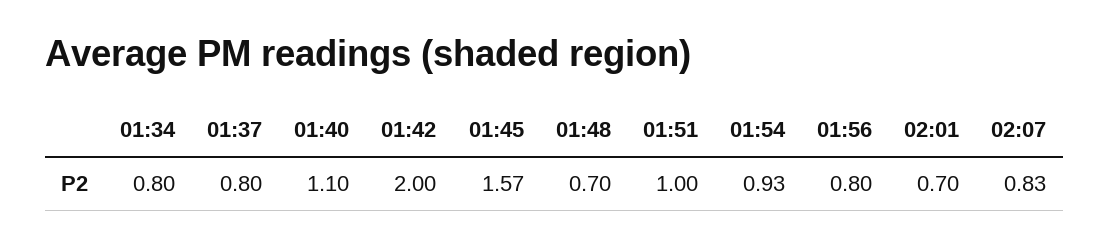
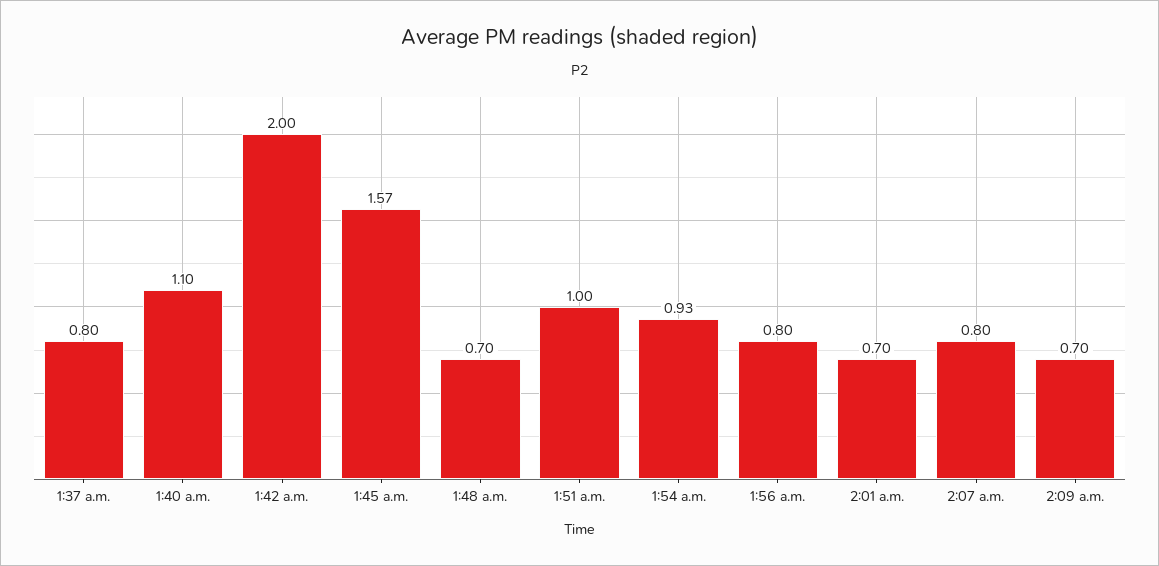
01:34: 0.8 -> none
02:07: 0.83 -> 0.8
2:09 a.m.: none -> 0.7

